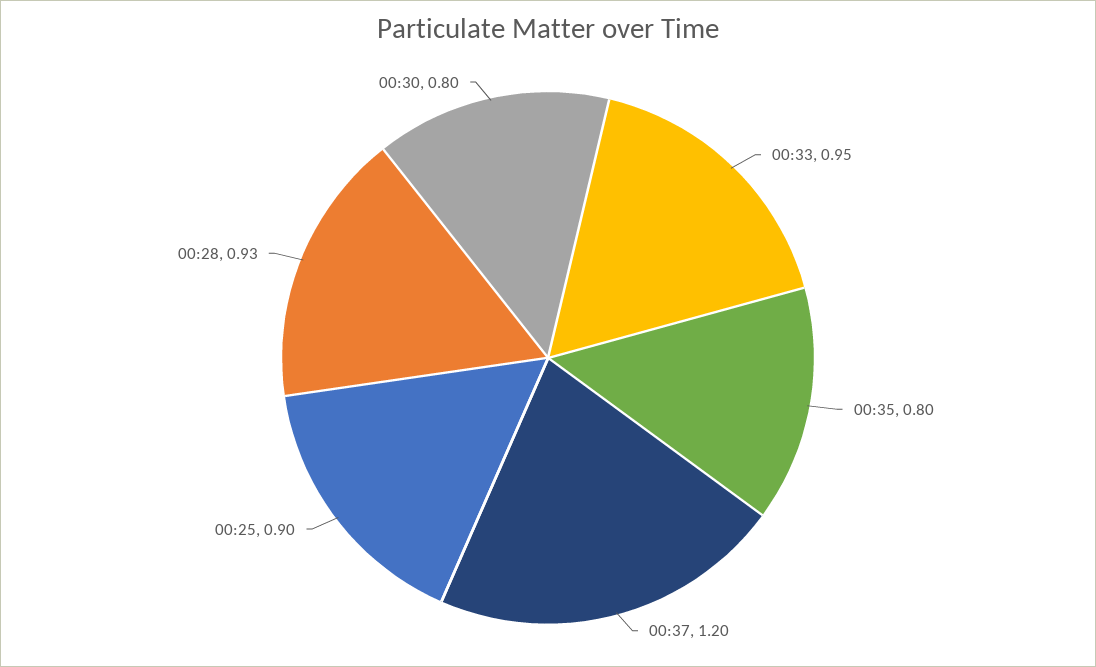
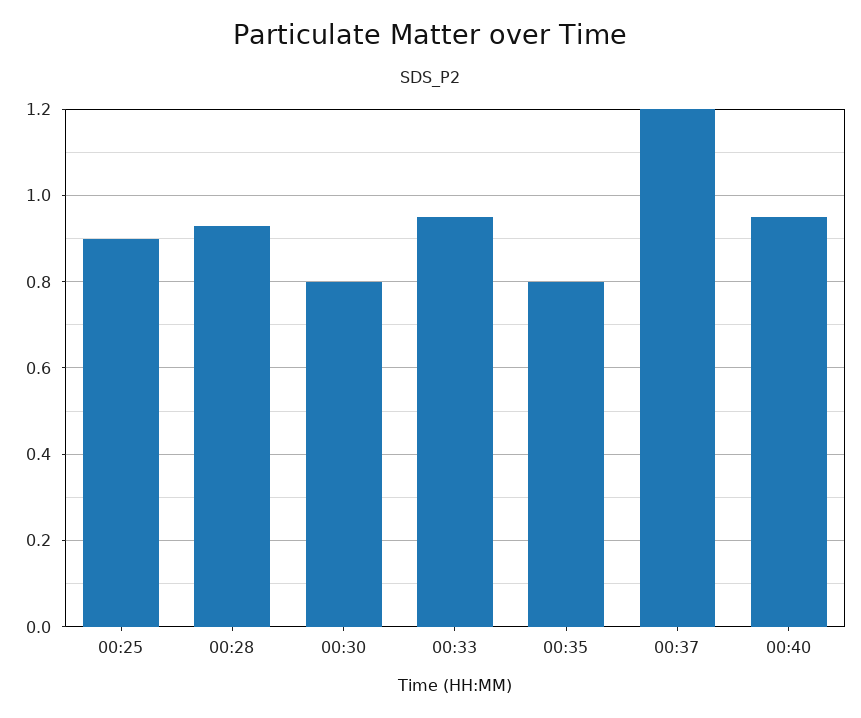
00:40: none -> 0.95

